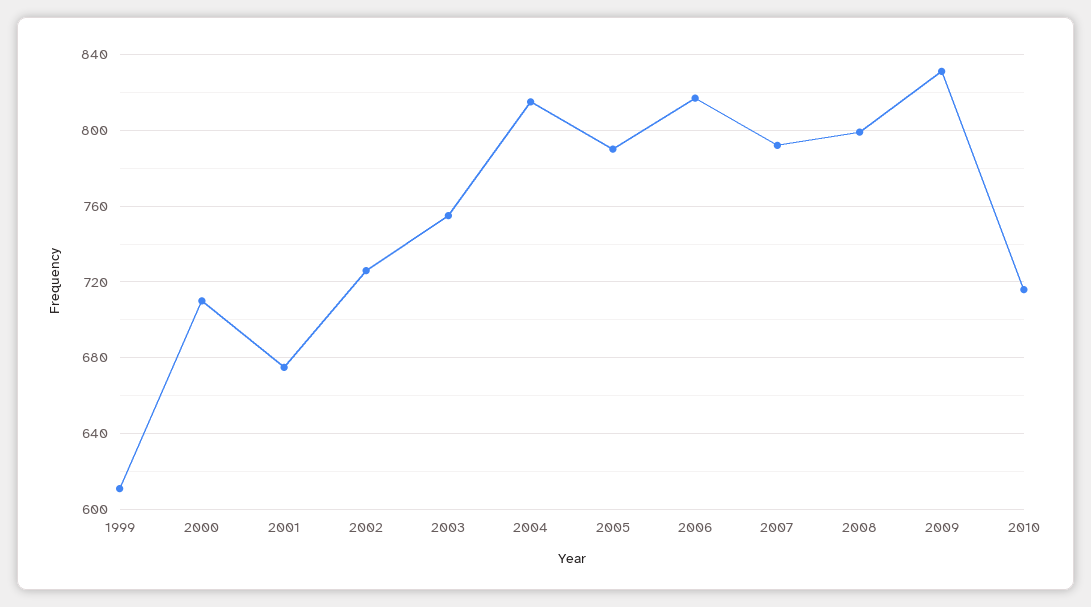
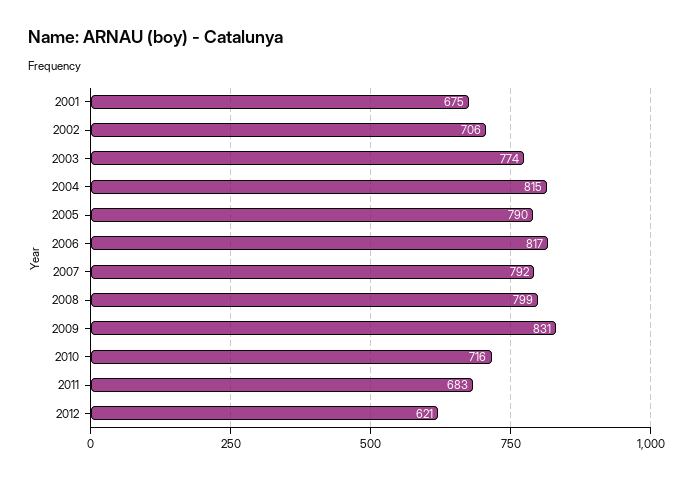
1999: 610 -> none
2000: 710 -> none
2002: 725 -> 706
2003: 755 -> 774
2011: none -> 683
2012: none -> 621

